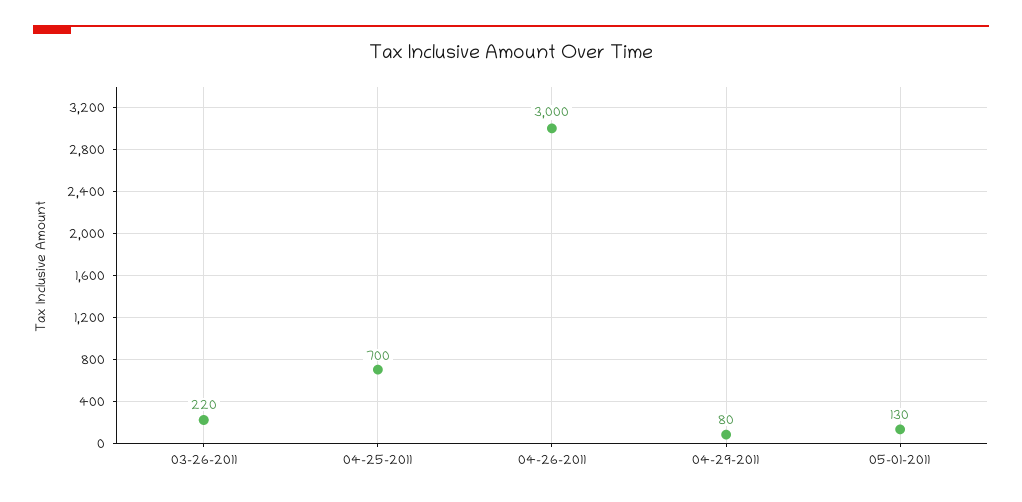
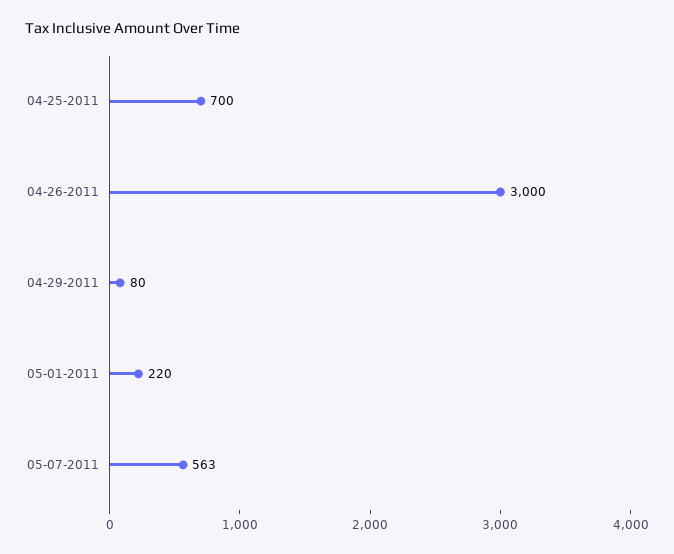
03-26-2011: 220 -> none
05-01-2011: 130 -> 220
05-07-2011: none -> 563

